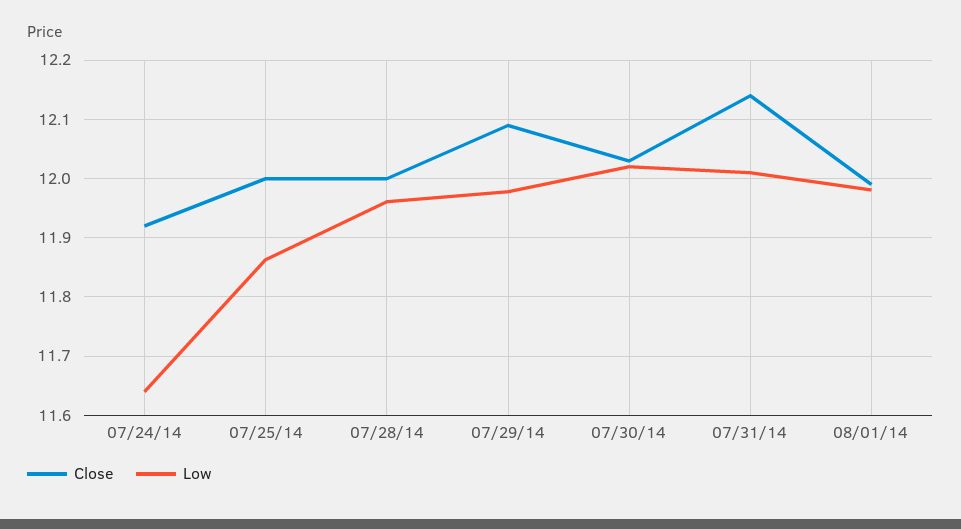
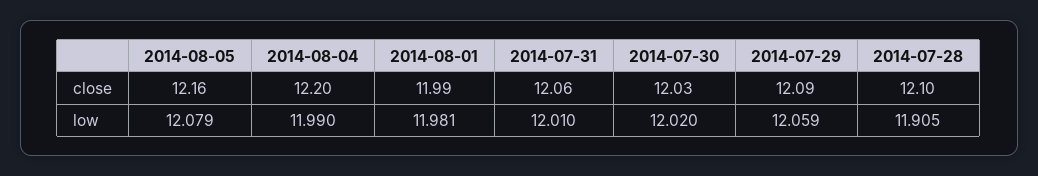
Close, 07/24/14: 11.92 -> none
Low, 07/24/14: 11.64 -> none
Close, 07/25/14: 12 -> none
Low, 07/25/14: 11.86 -> none
Close, 07/28/14: 12 -> 12.1
Low, 07/28/14: 11.96 -> 11.905
Low, 07/29/14: 11.98 -> 12.059
Close, 07/31/14: 12.14 -> 12.06
Close, 2014-08-05: none -> 12.16
Close, 2014-08-04: none -> 12.2
Low, 2014-08-05: none -> 12.079
Low, 2014-08-04: none -> 11.99

